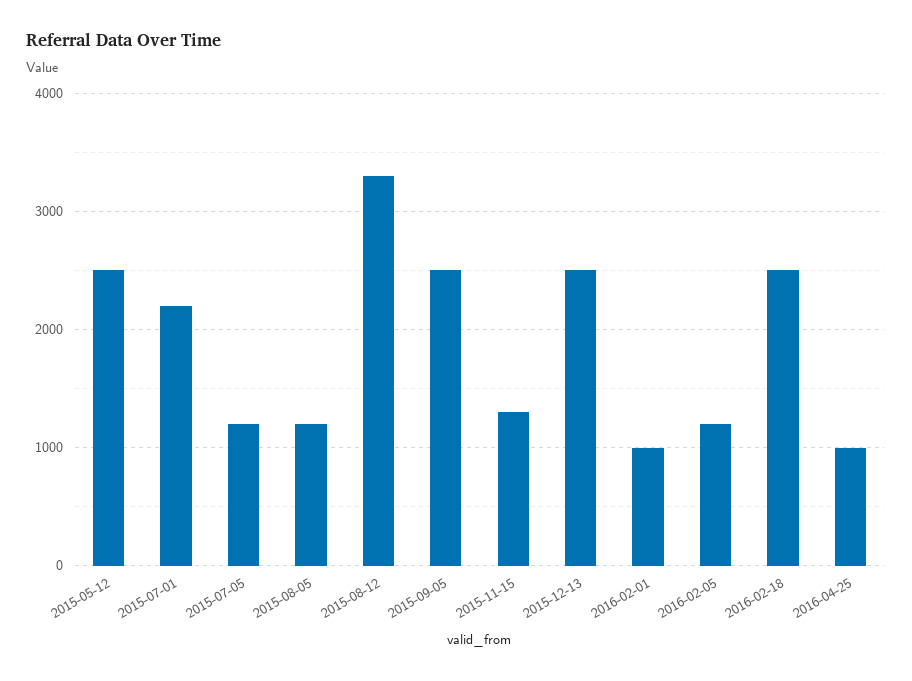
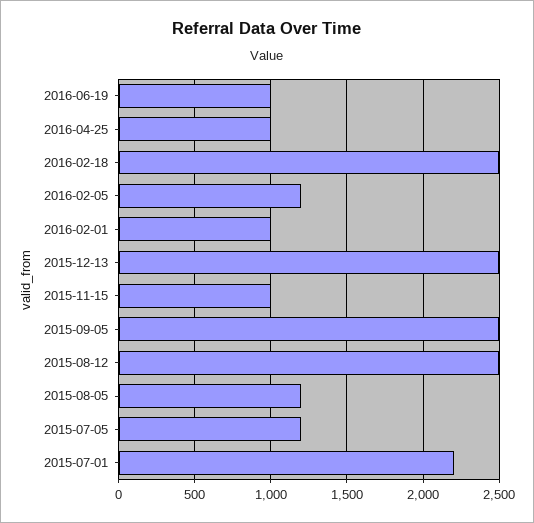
2015-05-12: 2500 -> none
2015-08-12: 3300 -> 2500
2015-11-15: 1300 -> 1000
2016-06-19: none -> 1000

